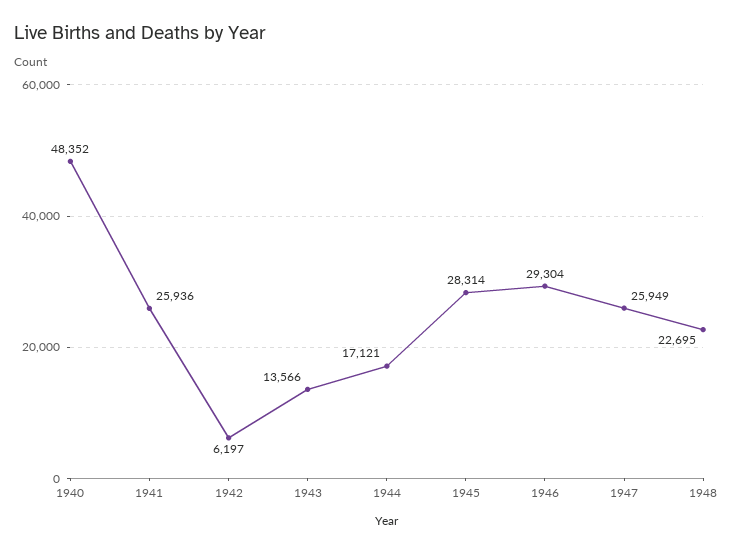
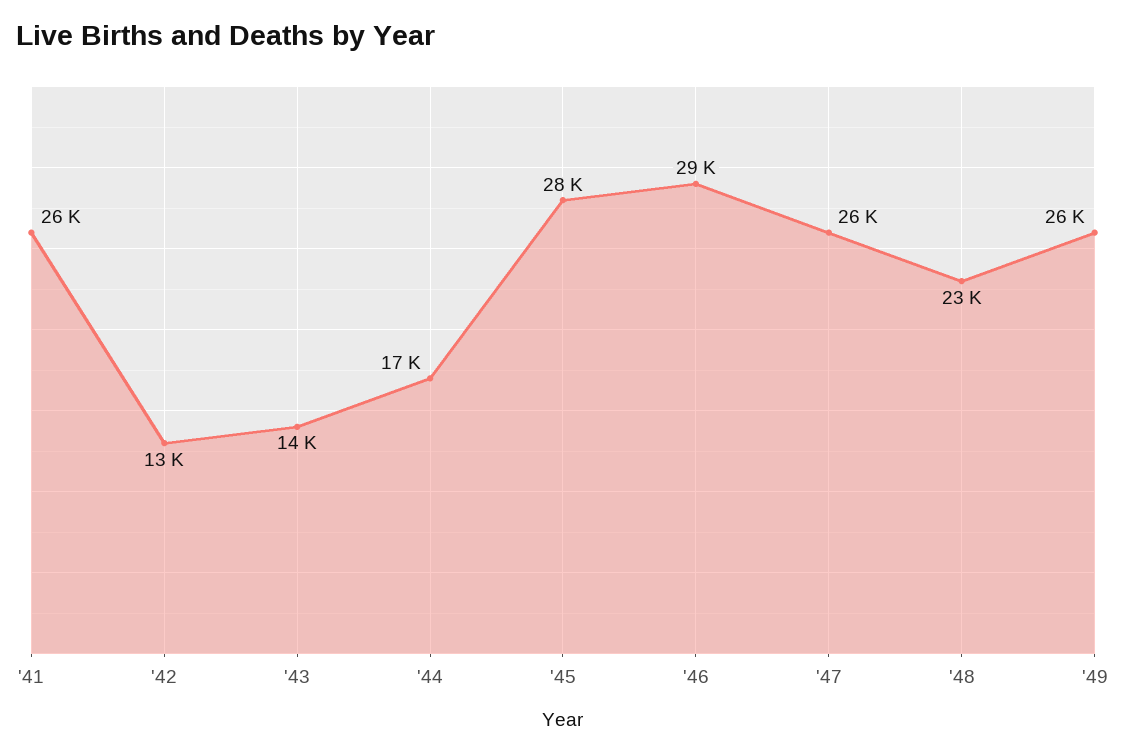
1940: 48352 -> none
1942: 6197 -> 13000
'49: none -> 26000

